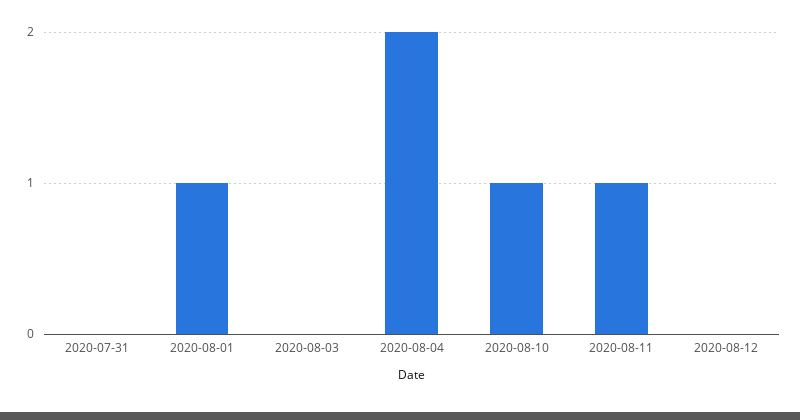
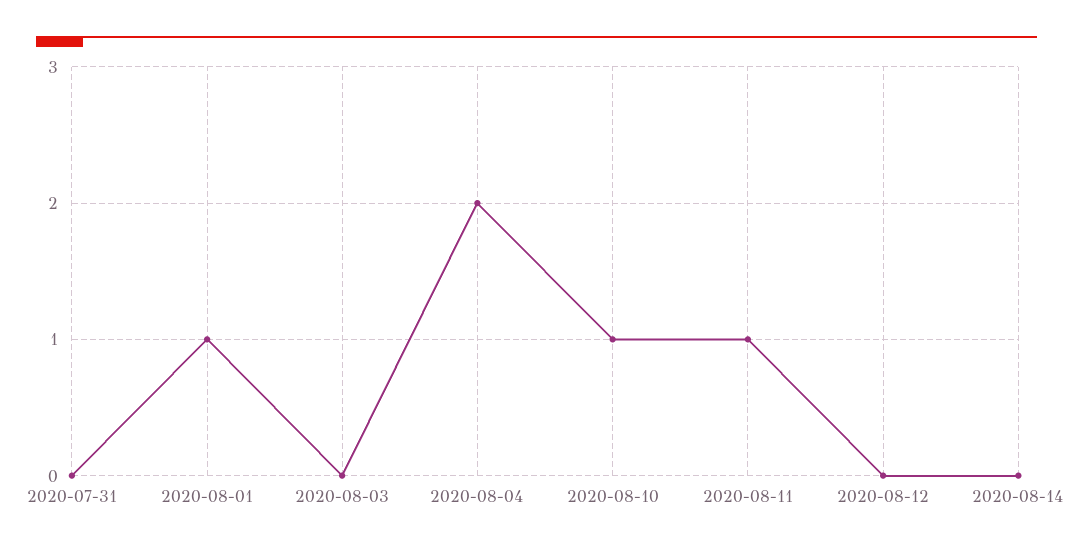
2020-08-14: none -> 0

